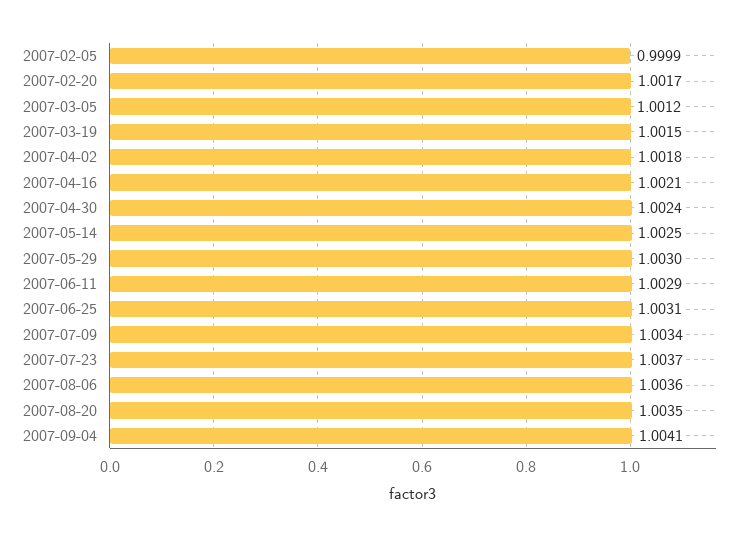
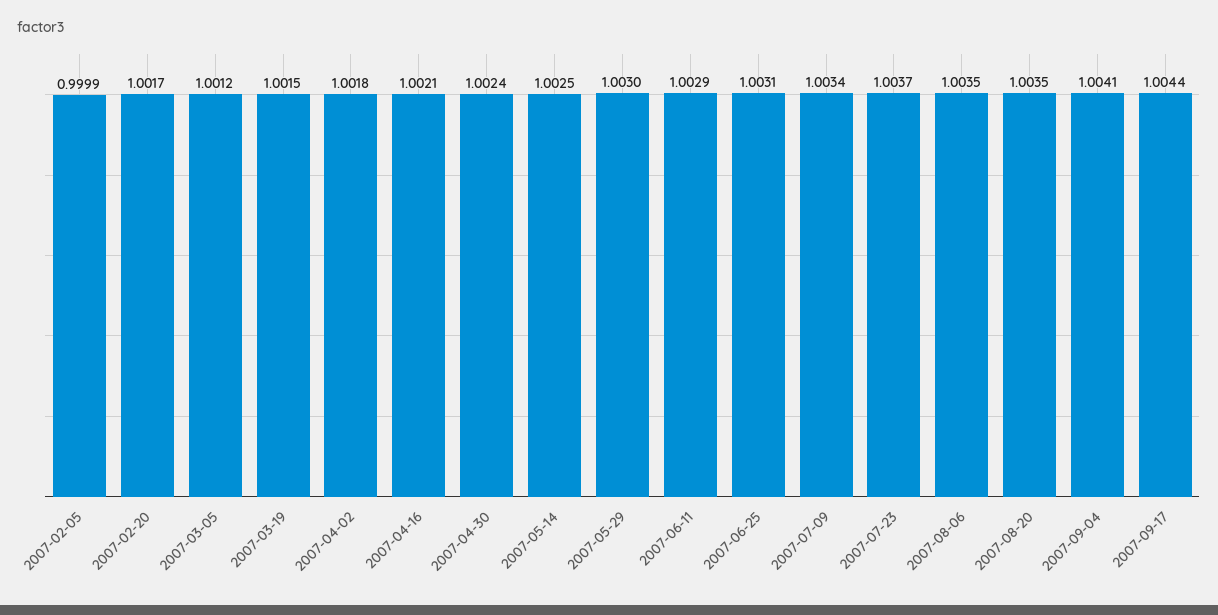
2007-08-06: 1.0036 -> 1.0035
2007-09-17: none -> 1.0044

